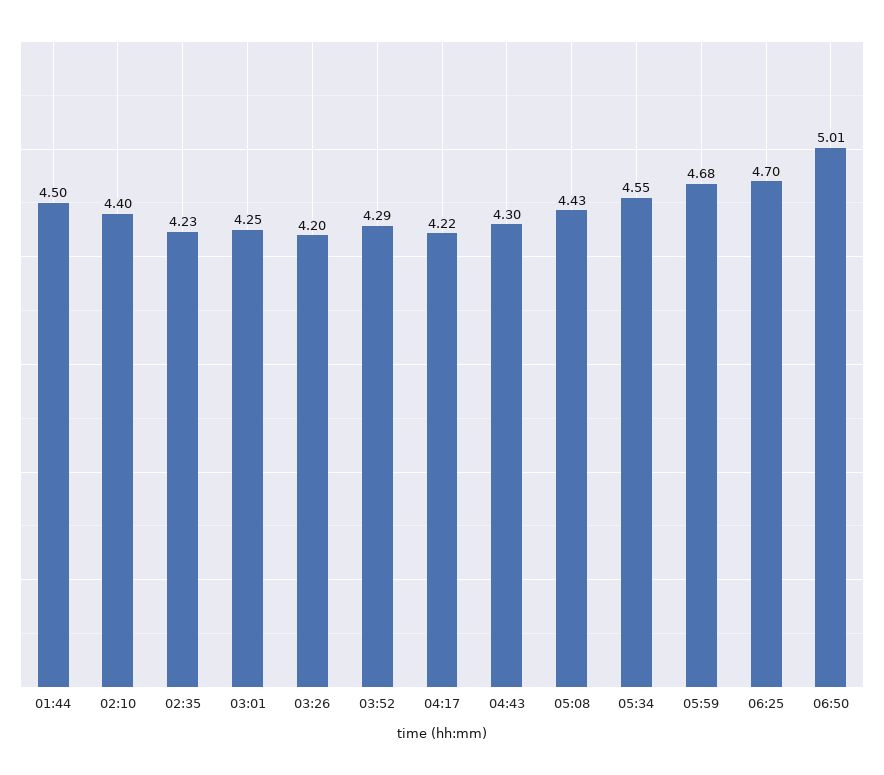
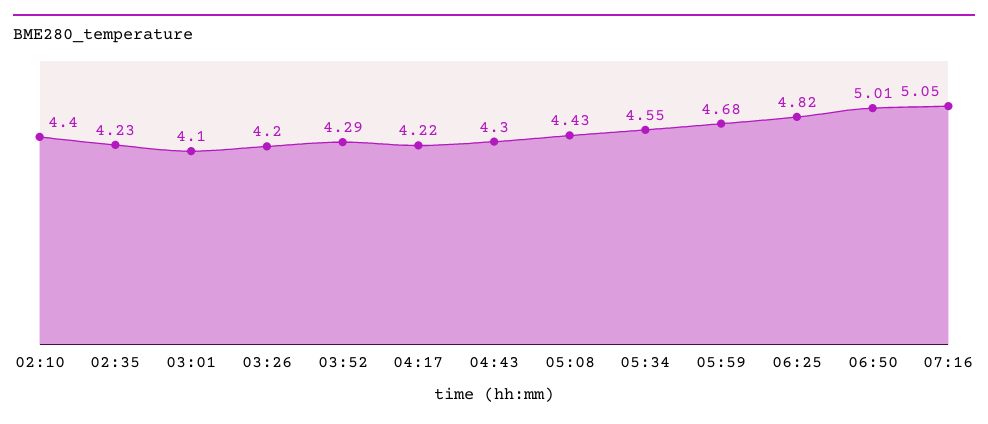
01:44: 4.5 -> none
03:01: 4.25 -> 4.1
06:25: 4.7 -> 4.82
07:16: none -> 5.05

